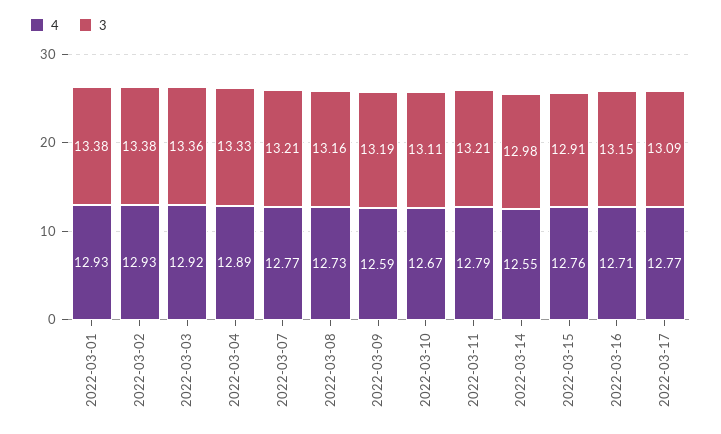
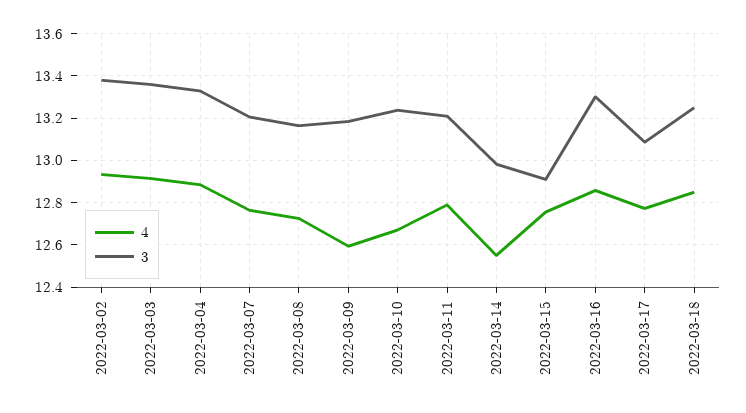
4, 2022-03-01: 12.93 -> none
3, 2022-03-01: 13.38 -> none
3, 2022-03-10: 13.11 -> 13.25
4, 2022-03-16: 12.71 -> 12.85
3, 2022-03-16: 13.15 -> 13.3
4, 2022-03-18: none -> 12.85
3, 2022-03-18: none -> 13.25

